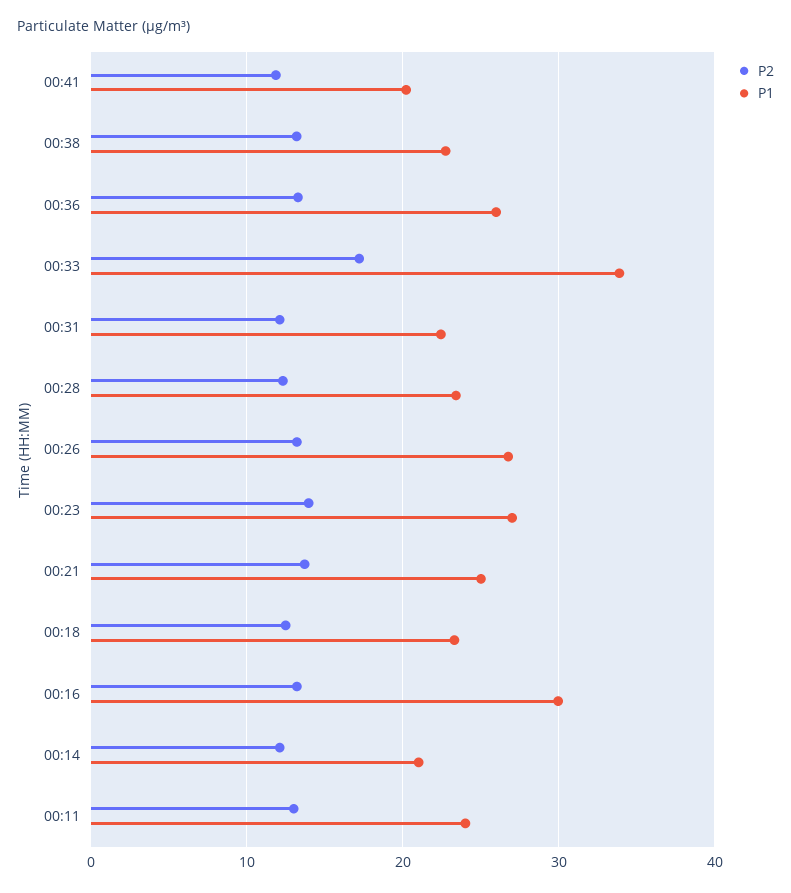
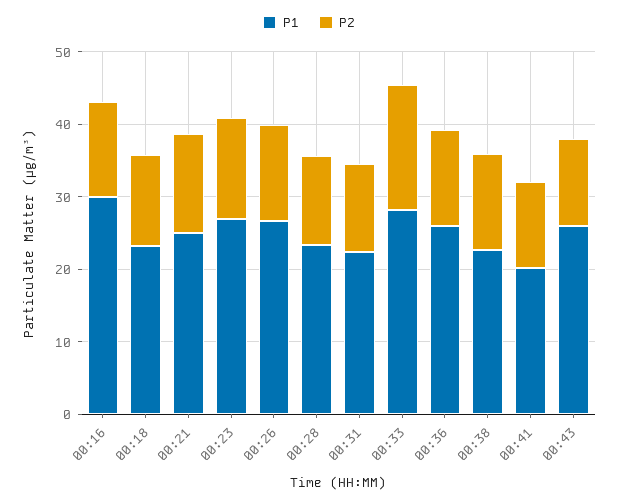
P1, 00:33: 34 -> 28
P2, 00:14: 12 -> none
P1, 00:14: 21 -> none
P2, 00:11: 13 -> none
P1, 00:11: 24 -> none
P1, 00:43: none -> 26
P2, 00:43: none -> 12

